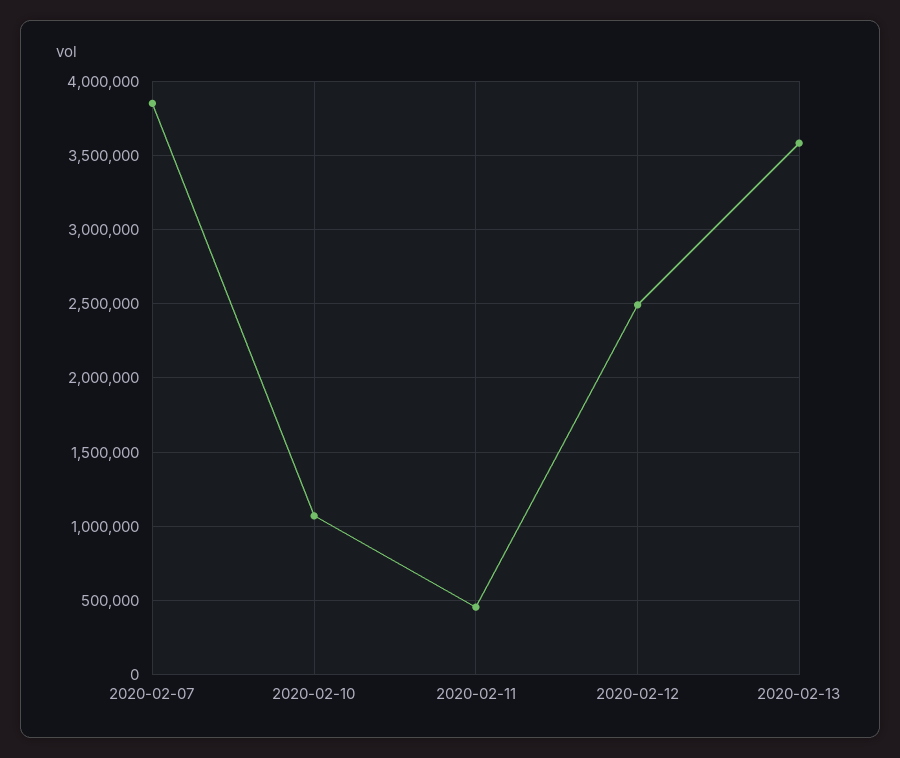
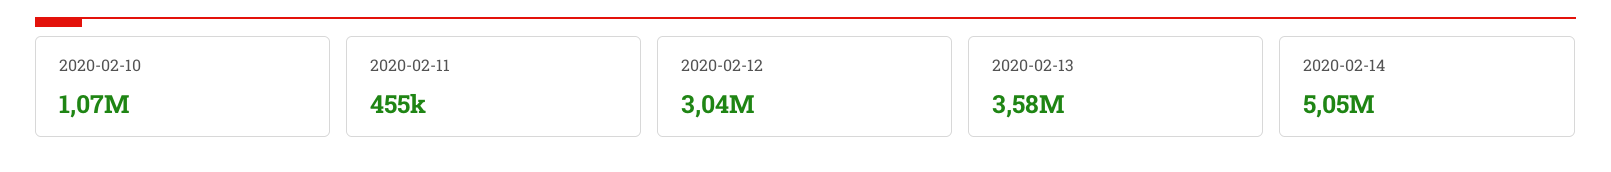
2020-02-07: 3850000 -> none
2020-02-12: 2500000 -> 3040000
2020-02-14: none -> 5050000

